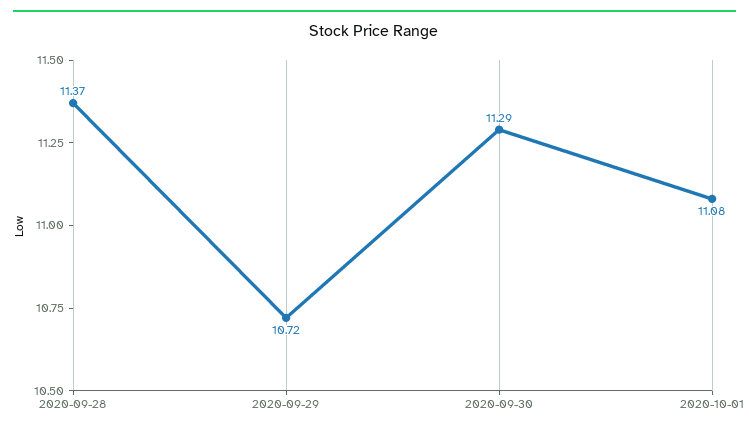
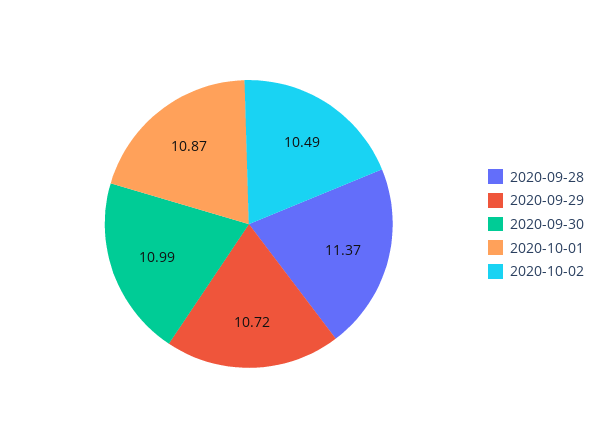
2020-09-30: 11.29 -> 10.99
2020-10-01: 11.08 -> 10.87
2020-10-02: none -> 10.49

